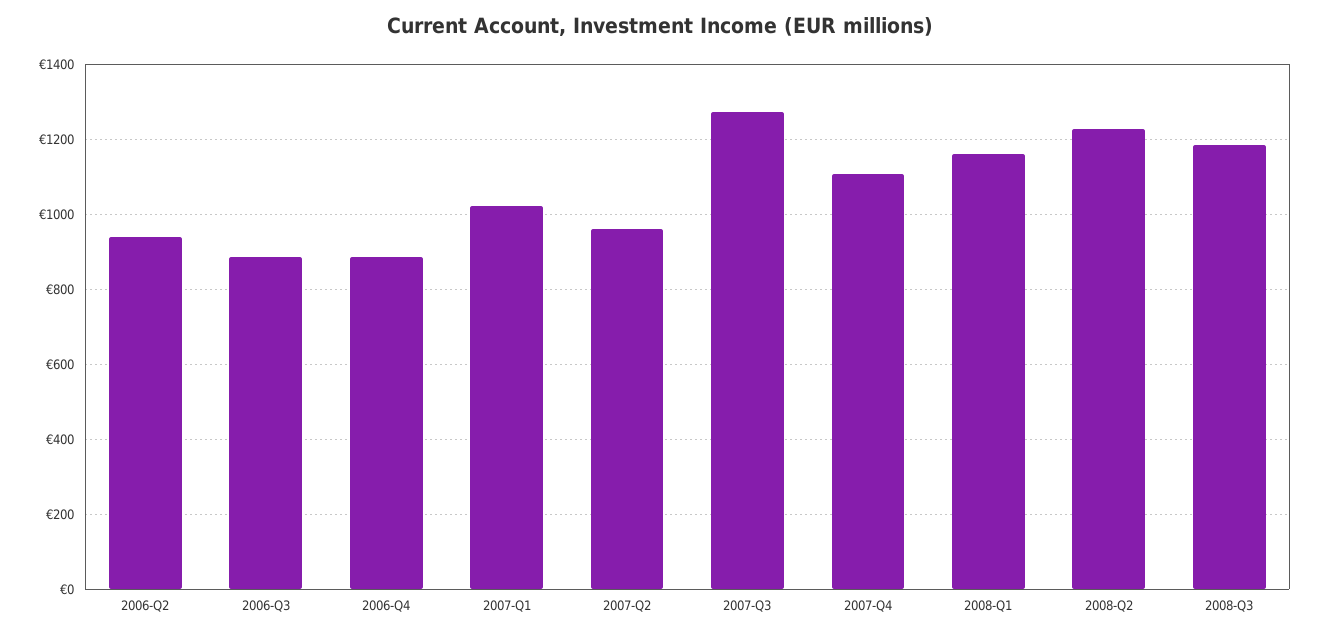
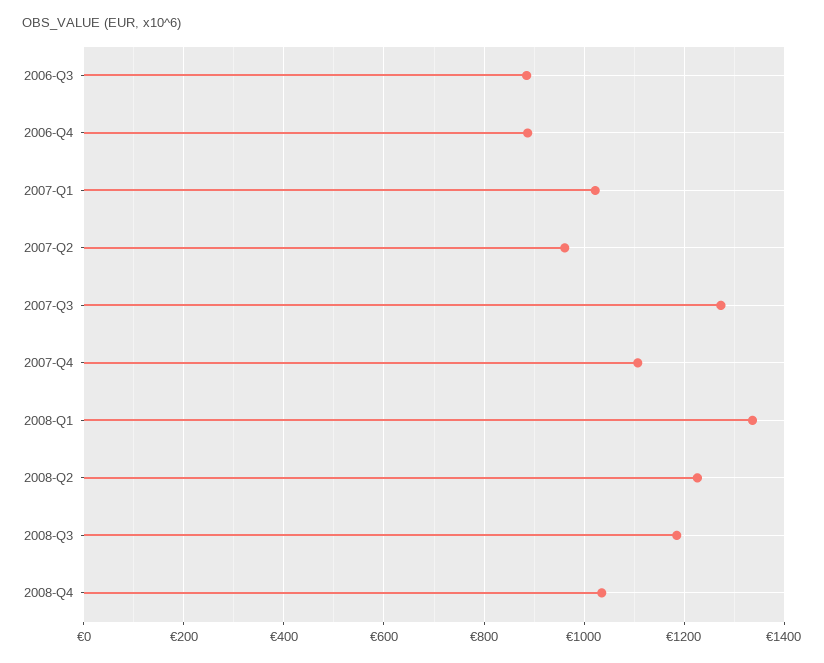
2006-Q2: 940 -> none
2008-Q1: 1160 -> 1340
2008-Q4: none -> 1040

